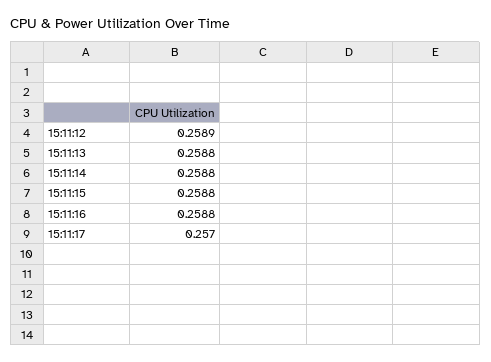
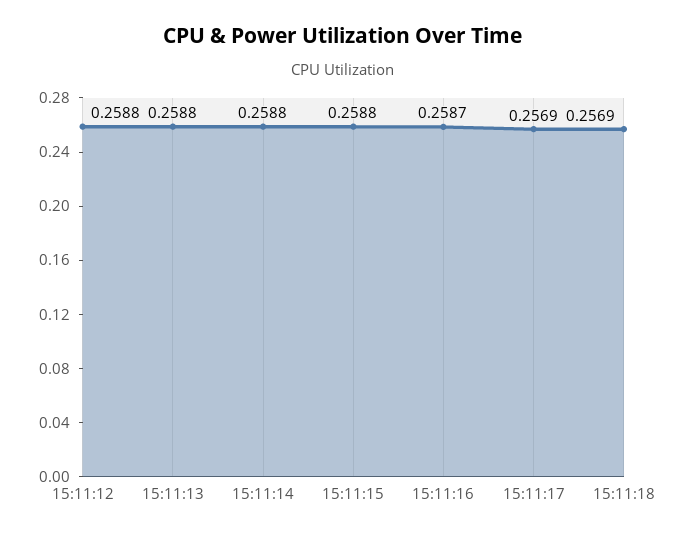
15:11:12: 0.2589 -> 0.2588
15:11:16: 0.2588 -> 0.2587
15:11:17: 0.257 -> 0.2569
15:11:18: none -> 0.2569

